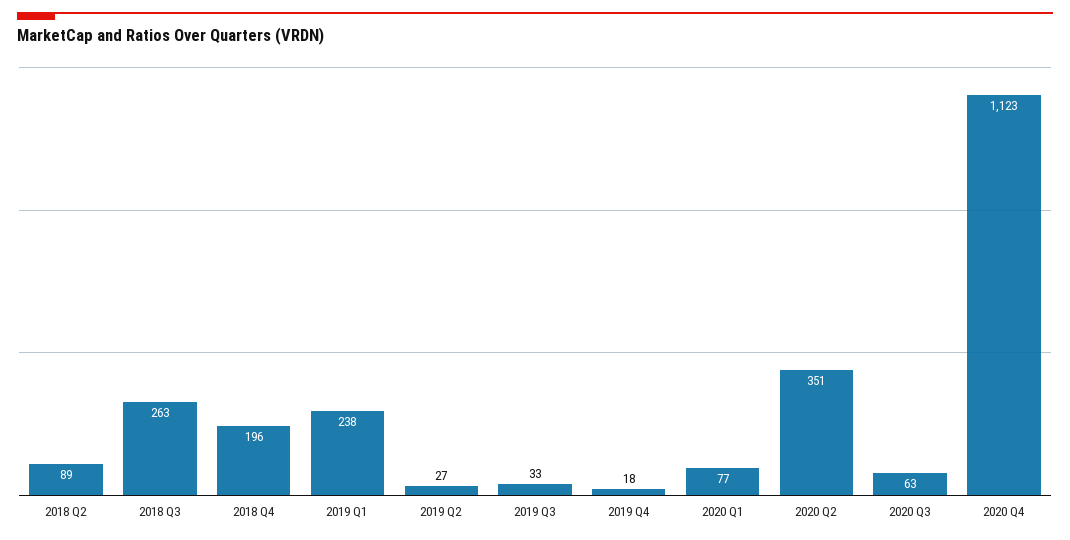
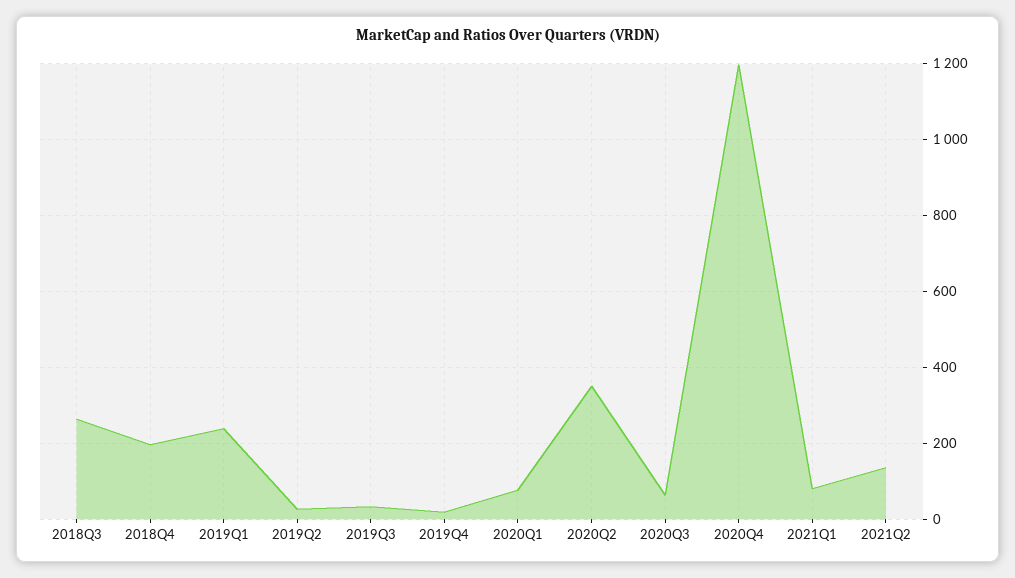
2018 Q2: 89 -> none
2020 Q4: 1123 -> 1200
2021Q1: none -> 80
2021Q2: none -> 140

